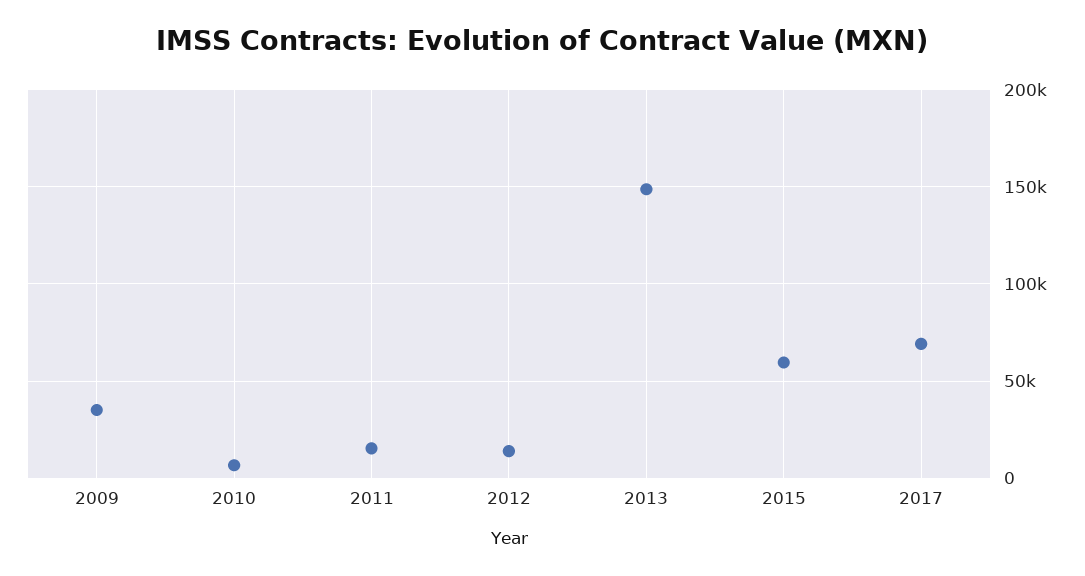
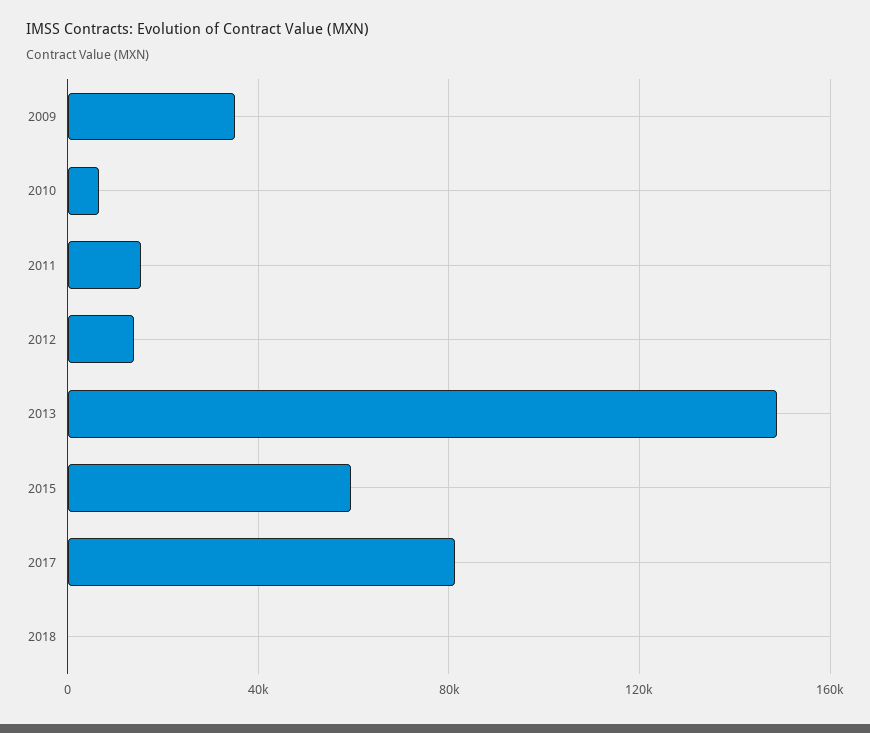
2017: 70000 -> 80000
2018: none -> 0

